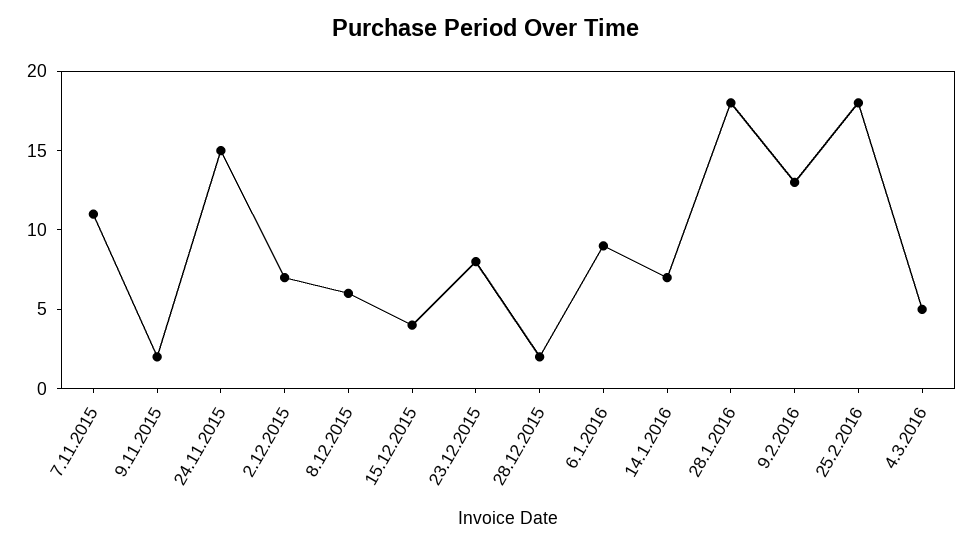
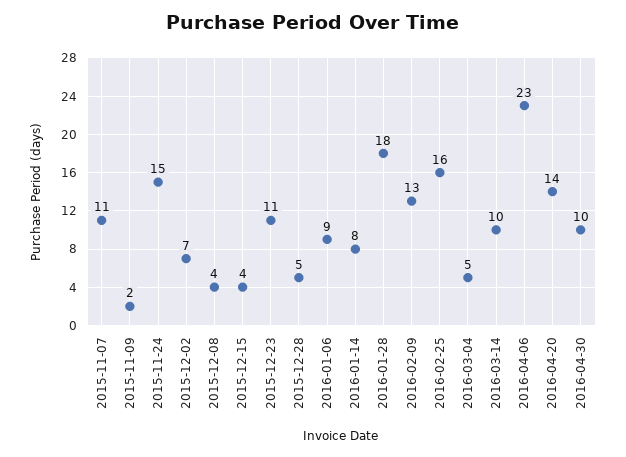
8.12.2015: 6 -> 4
23.12.2015: 8 -> 11
28.12.2015: 2 -> 5
14.1.2016: 7 -> 8
25.2.2016: 18 -> 16
2016-03-14: none -> 10
2016-04-06: none -> 23
2016-04-20: none -> 14
2016-04-30: none -> 10

